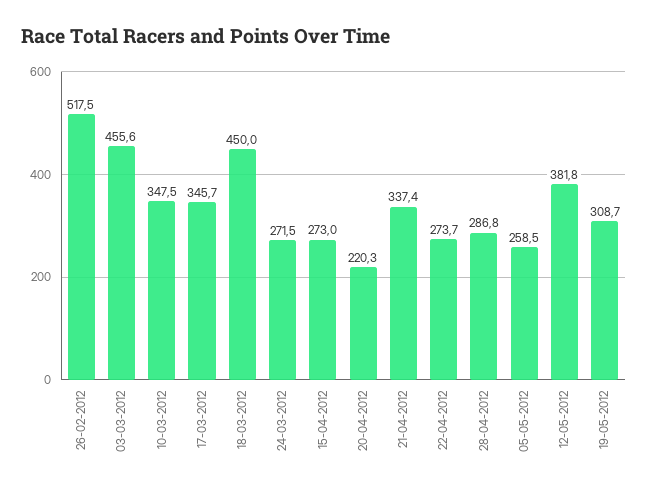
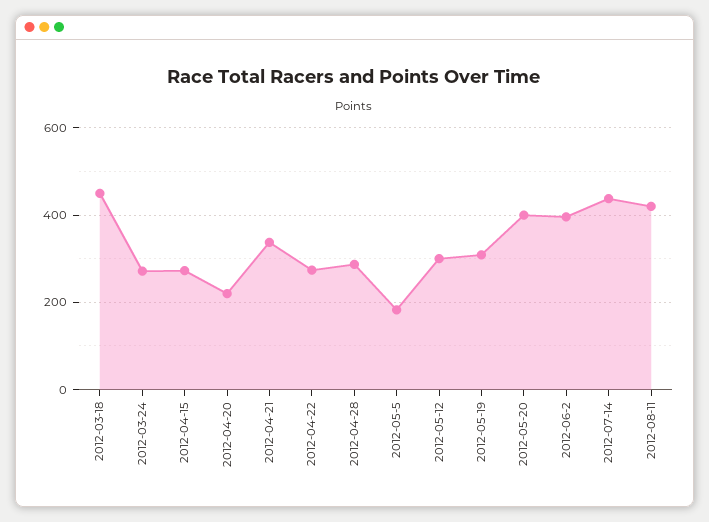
26-02-2012: 517.5 -> none
03-03-2012: 455.6 -> none
10-03-2012: 347.5 -> none
17-03-2012: 345.7 -> none
05-05-2012: 258.5 -> 180
12-05-2012: 381.8 -> 300
2012-05-20: none -> 400
2012-06-2: none -> 400
2012-07-14: none -> 440
2012-08-11: none -> 420

